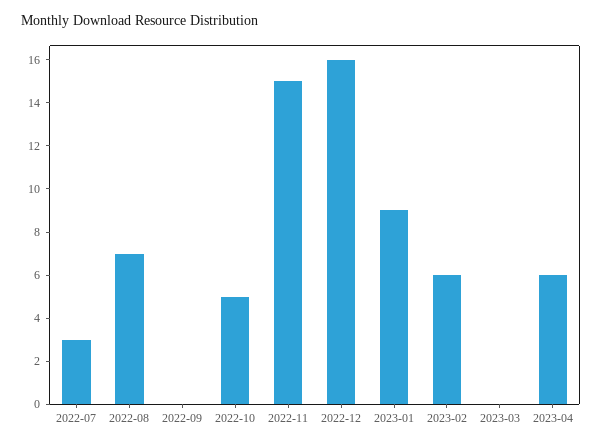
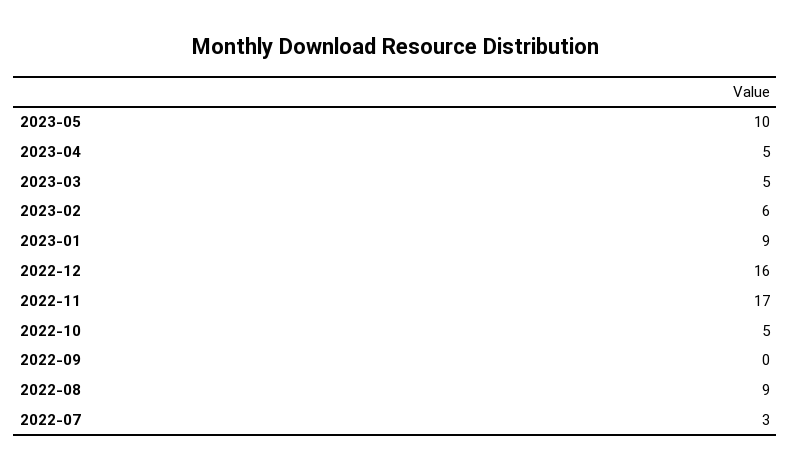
2022-08: 7 -> 9
2022-11: 15 -> 17
2023-03: 0 -> 5
2023-04: 6 -> 5
2023-05: none -> 10

